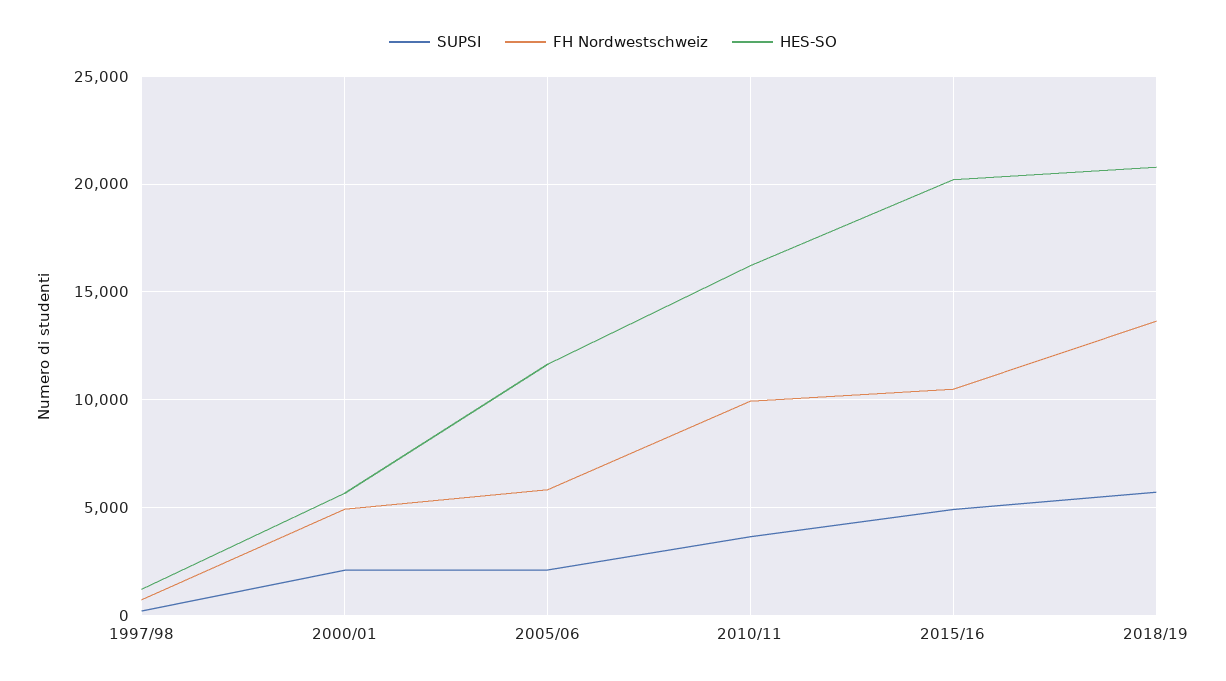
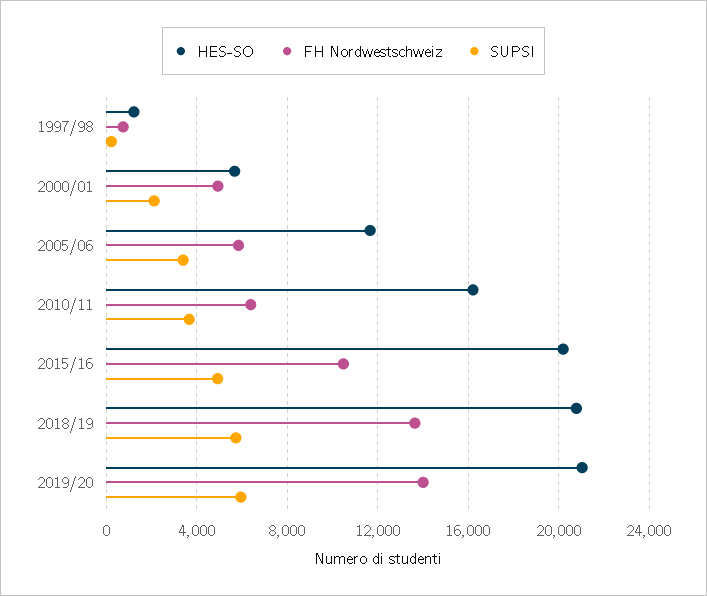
SUPSI, 2005/06: 2000 -> 3500
FH Nordwestschweiz, 2010/11: 10000 -> 6500
HES-SO, 2019/20: none -> 21000
FH Nordwestschweiz, 2019/20: none -> 14000
SUPSI, 2019/20: none -> 6000

